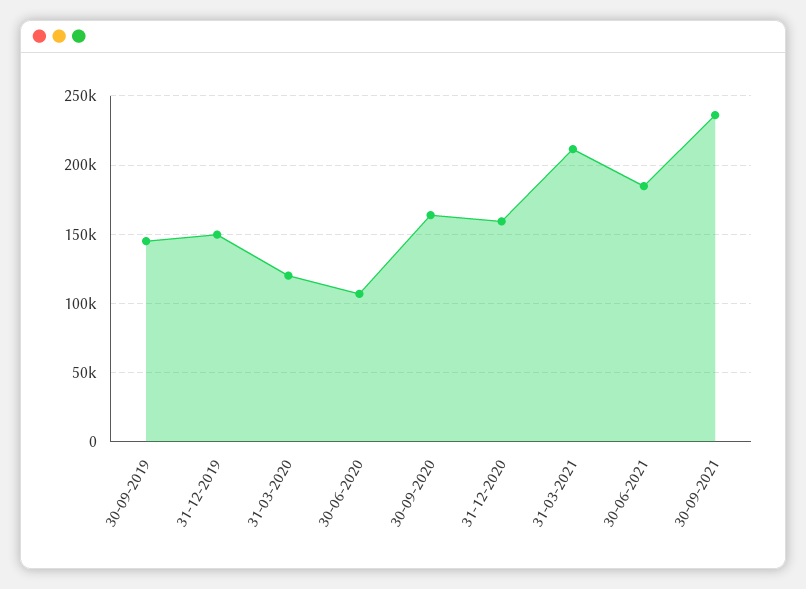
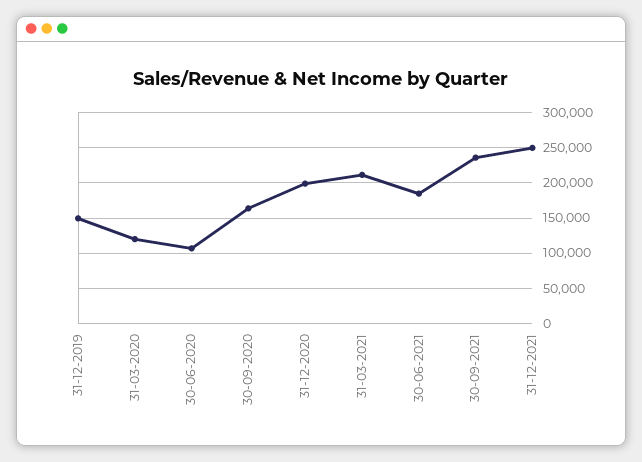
30-09-2019: 145000 -> none
31-12-2020: 160000 -> 200000
31-12-2021: none -> 250000

